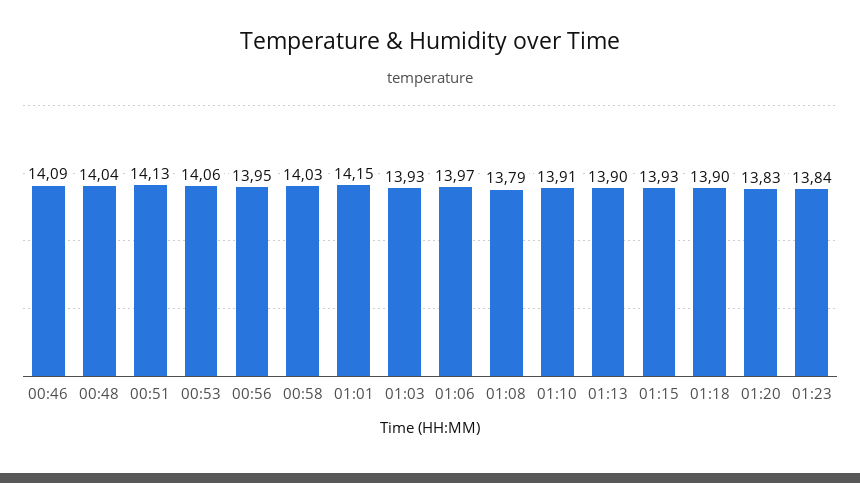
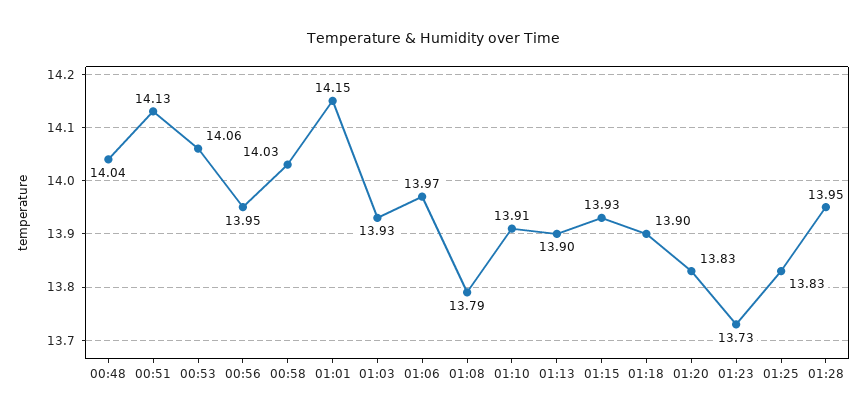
00:46: 14.09 -> none
01:23: 13.84 -> 13.73
01:25: none -> 13.83
01:28: none -> 13.95

